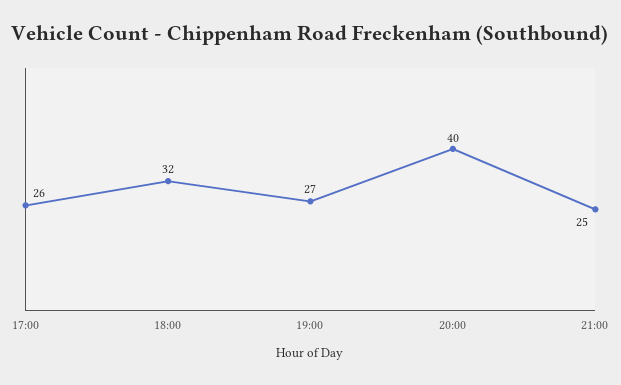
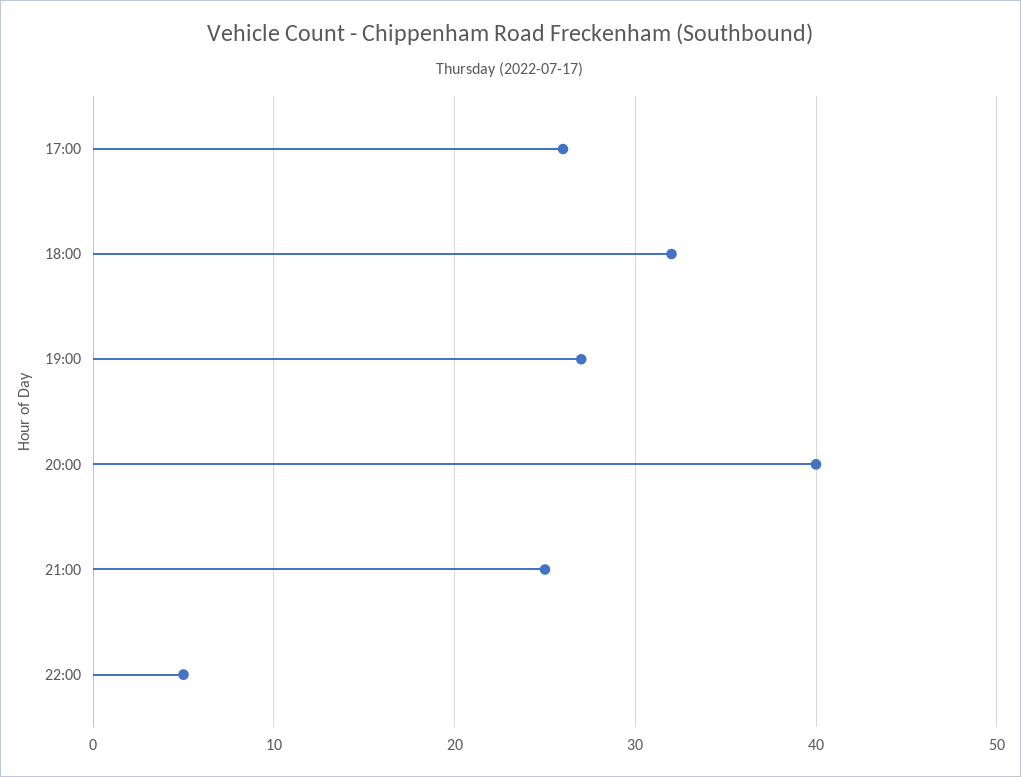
22:00: none -> 5

